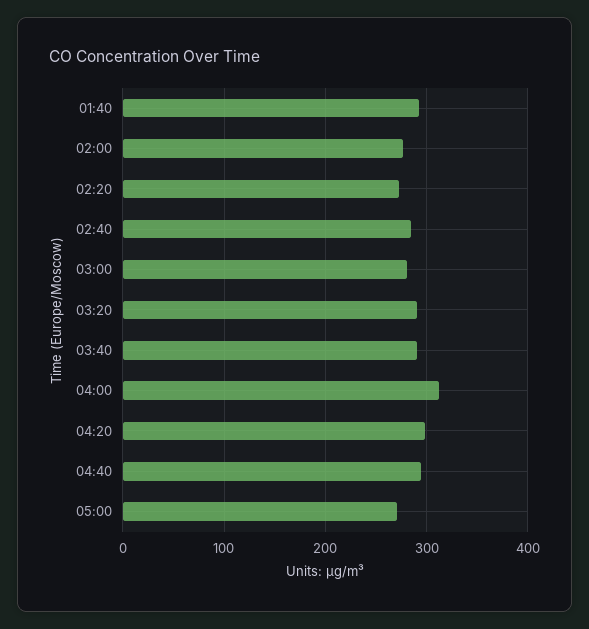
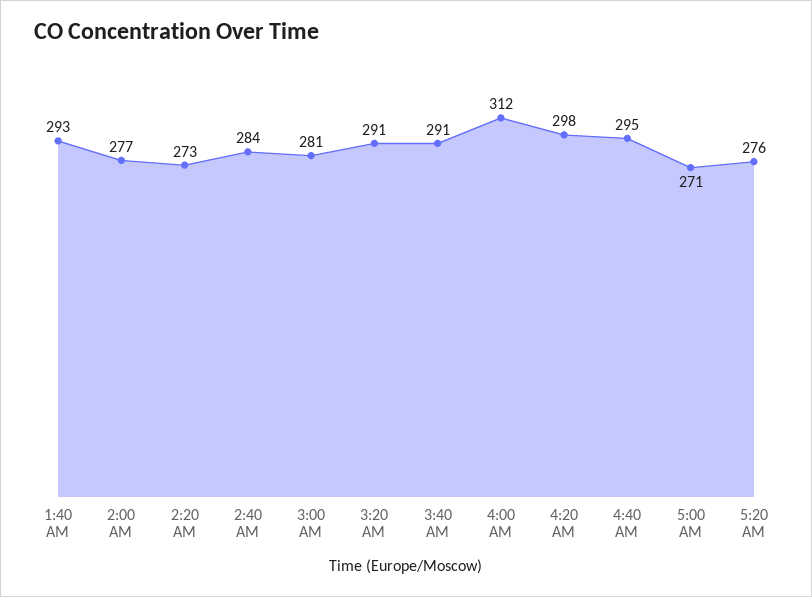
5:20 AM: none -> 276

